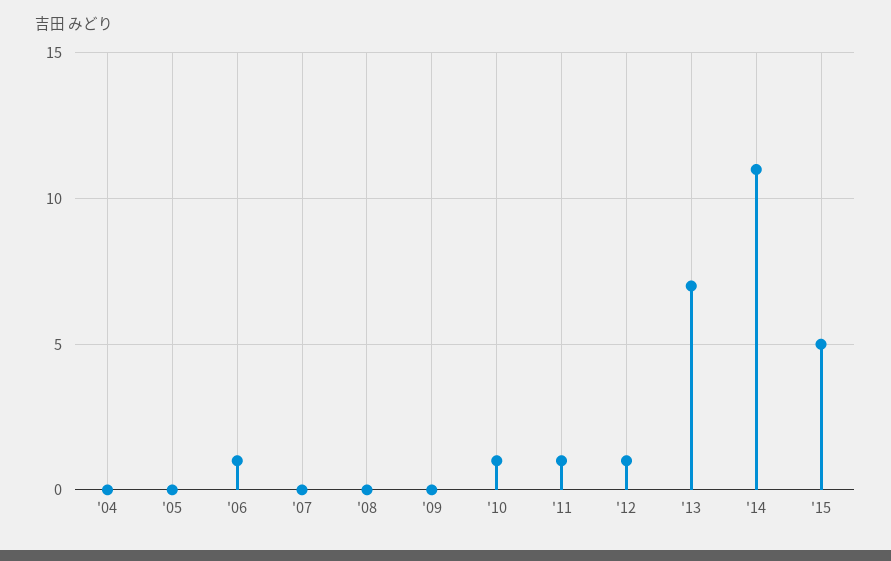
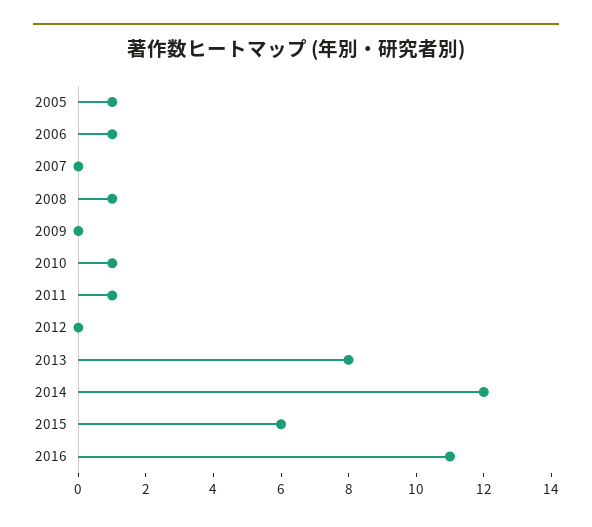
'04: 0 -> none
'05: 0 -> 1
'08: 0 -> 1
'12: 1 -> 0
'13: 7 -> 8
'14: 11 -> 12
'15: 5 -> 6
2016: none -> 11

